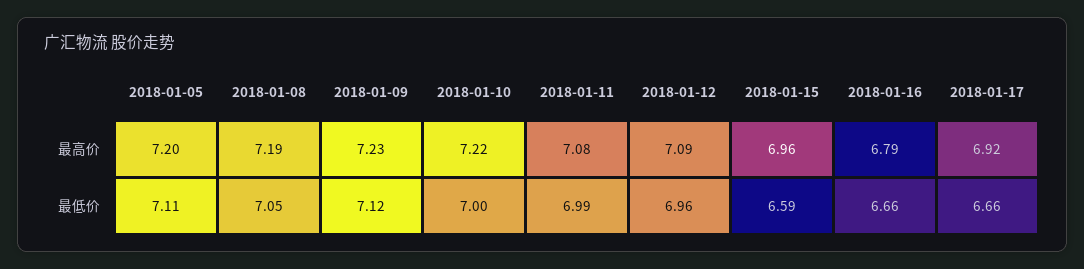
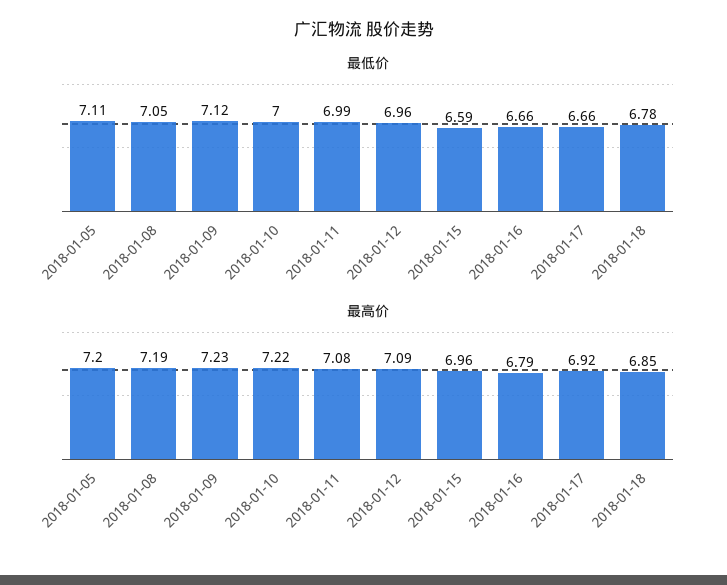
最低价, 2018-01-18: none -> 6.78
最高价, 2018-01-18: none -> 6.85

